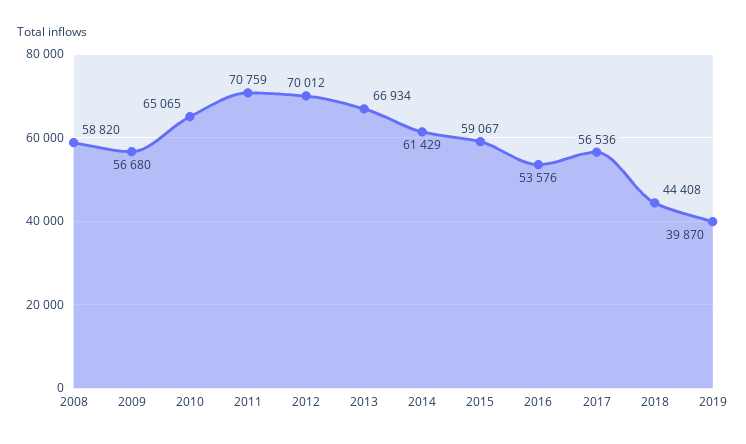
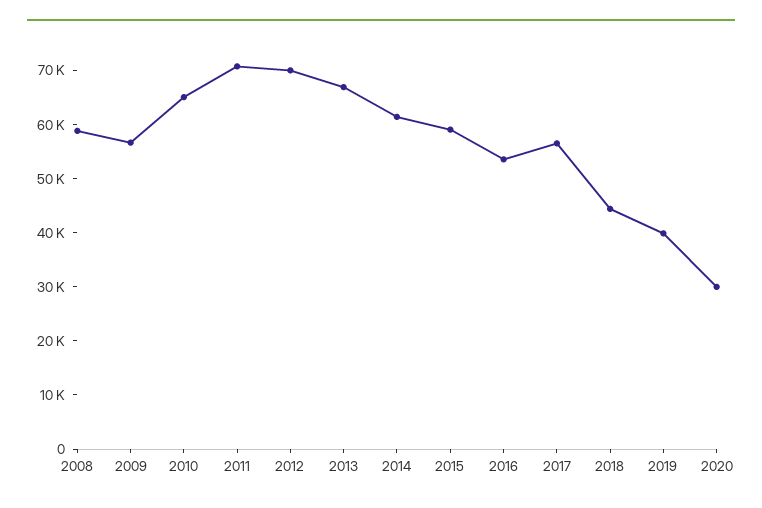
2020: none -> 30000

